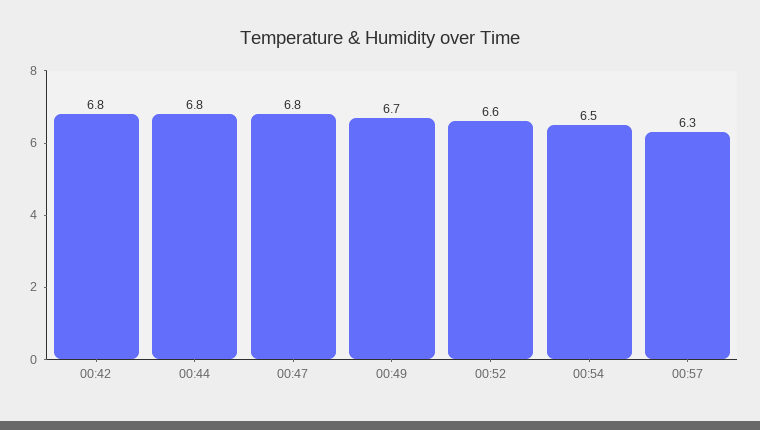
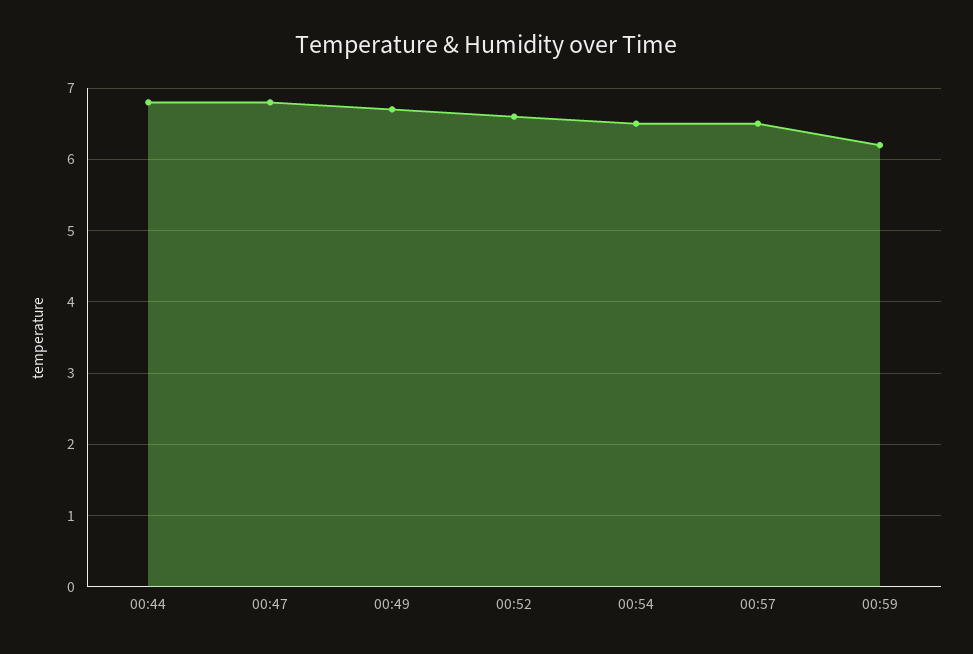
00:42: 6.8 -> none
00:57: 6.3 -> 6.5
00:59: none -> 6.2

